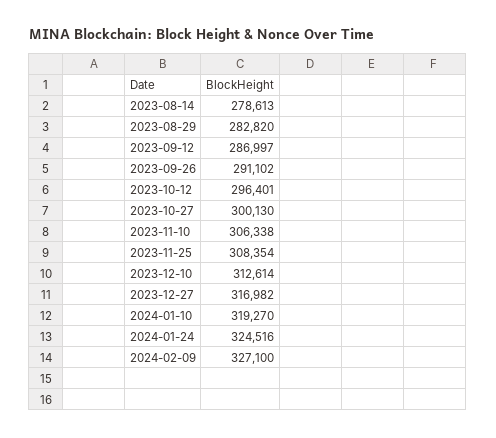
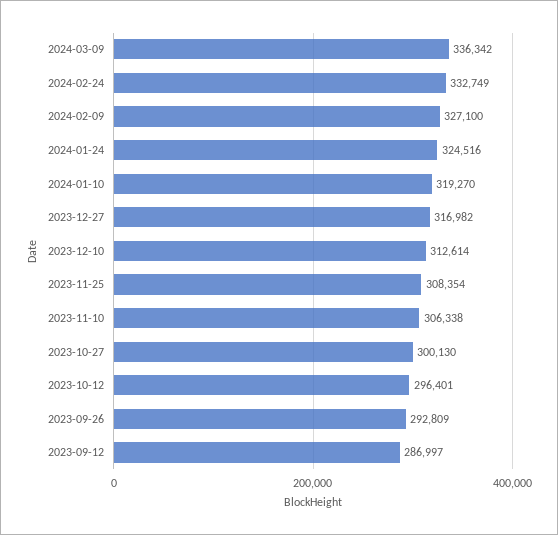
2023-08-14: 278613 -> none
2023-08-29: 282820 -> none
2023-09-26: 291102 -> 292809
2024-03-09: none -> 336342
2024-02-24: none -> 332749

